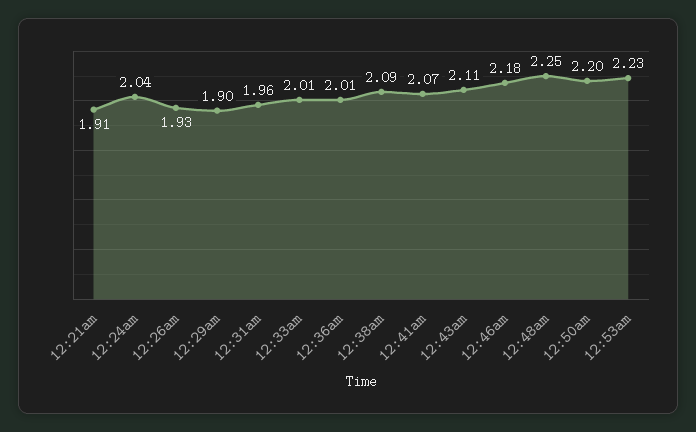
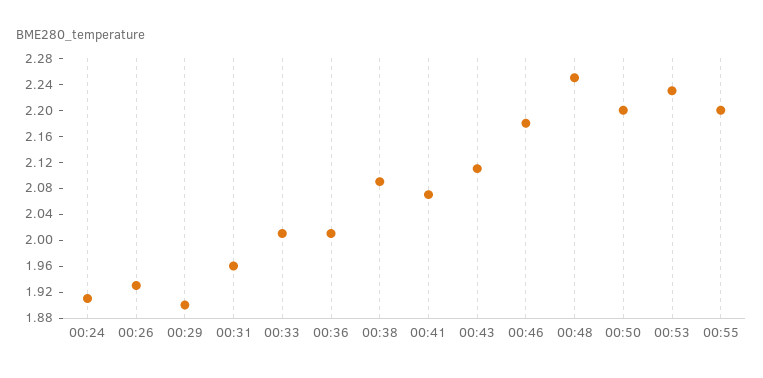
12:21am: 1.91 -> none
12:24am: 2.04 -> 1.92
00:55: none -> 2.2

